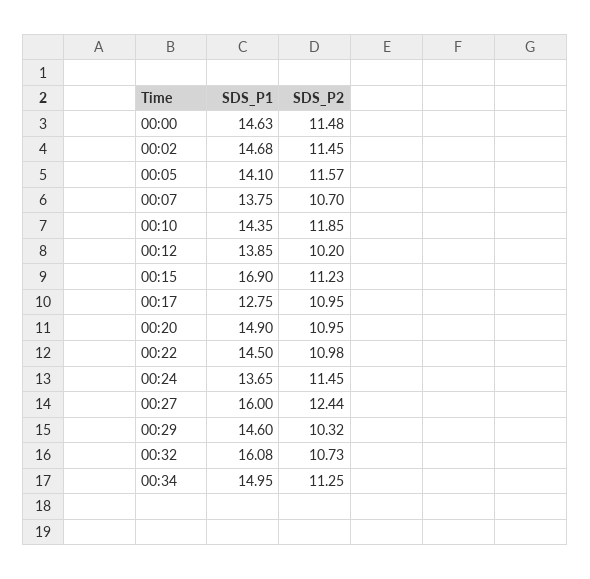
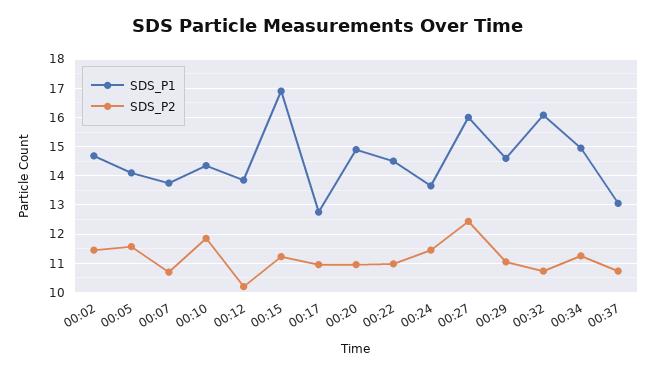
SDS_P1, 00:00: 14.63 -> none
SDS_P2, 00:00: 11.48 -> none
SDS_P2, 00:29: 10.32 -> 11
SDS_P1, 00:37: none -> 13
SDS_P2, 00:37: none -> 10.75

